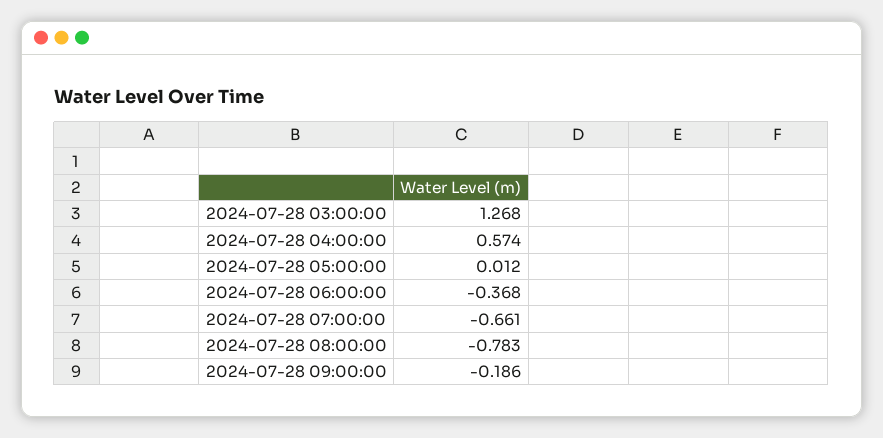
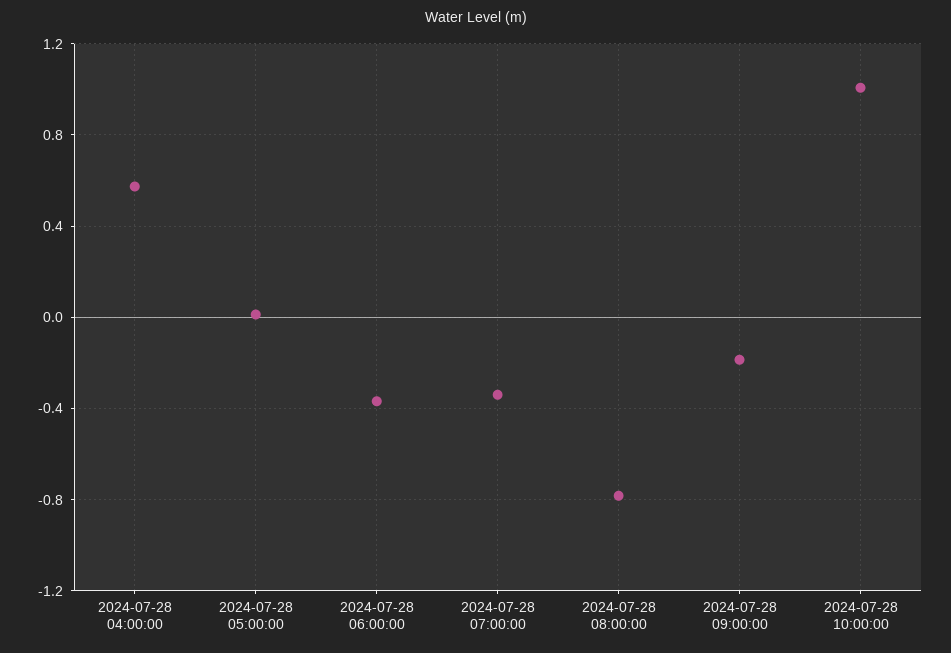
2024-07-28 03:00:00: 1.268 -> none
2024-07-28 07:00:00: -0.661 -> -0.35
2024-07-28 10:00:00: none -> 1

